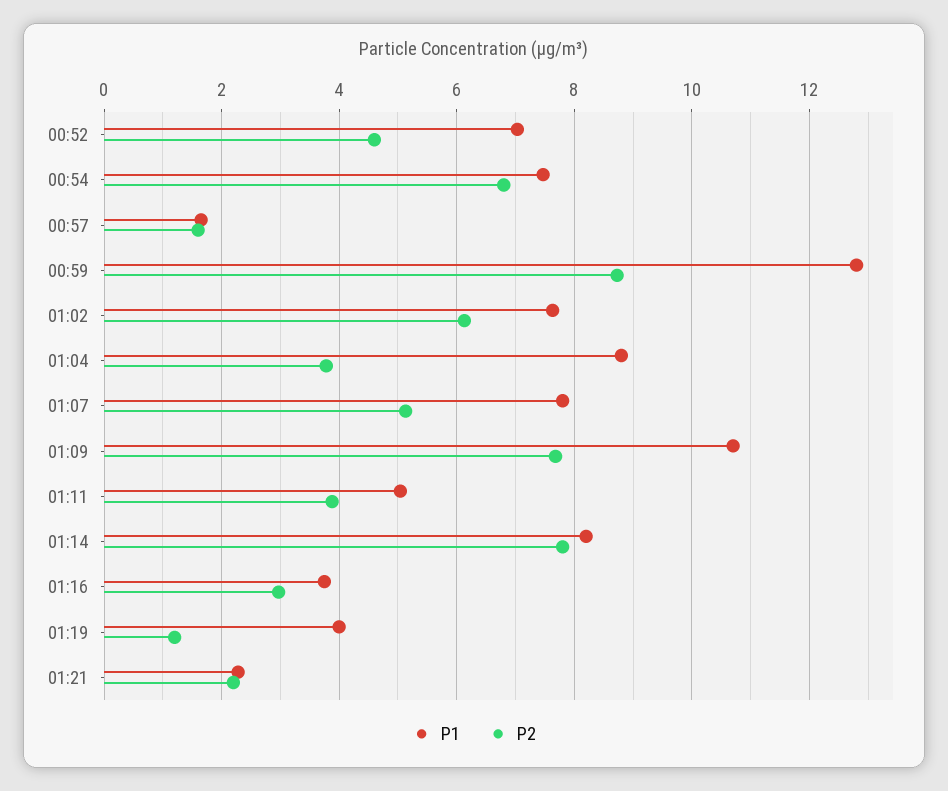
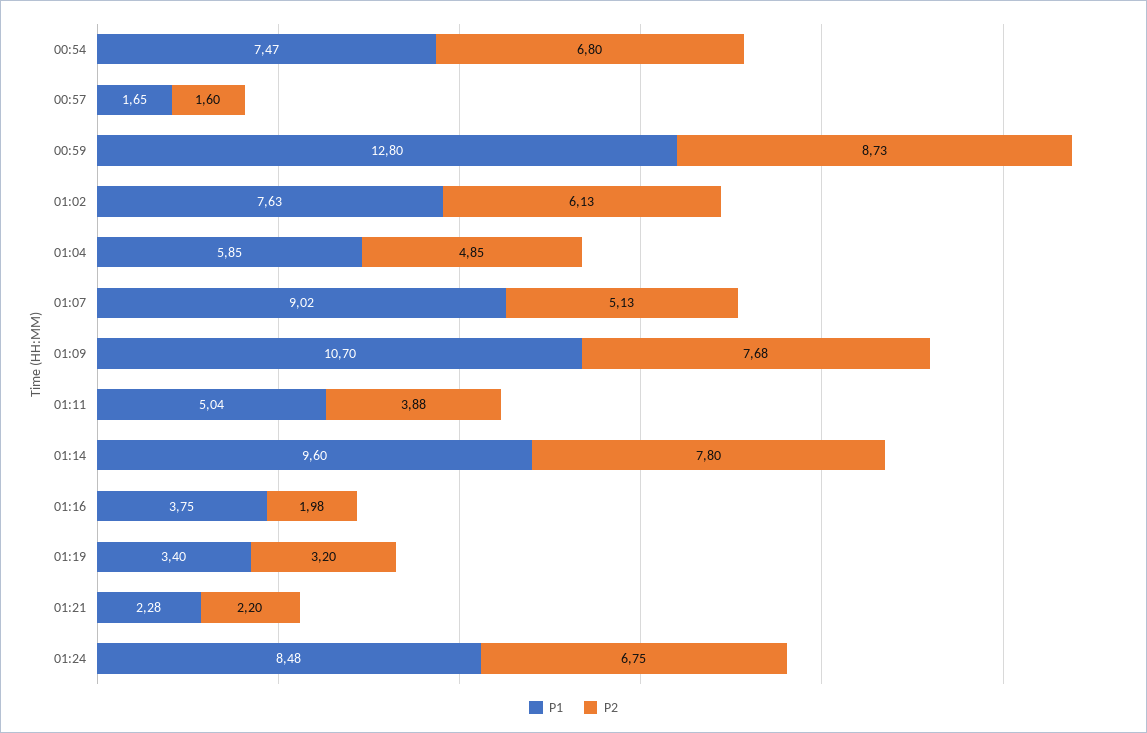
P1, 00:52: 7 -> none
P2, 00:52: 4.6 -> none
P1, 01:04: 8.8 -> 5.85
P2, 01:04: 3.8 -> 4.85
P1, 01:07: 7.8 -> 9.02
P1, 01:14: 8.2 -> 9.6
P2, 01:16: 3 -> 1.98
P1, 01:19: 4 -> 3.4
P2, 01:19: 1.2 -> 3.2
P1, 01:24: none -> 8.48
P2, 01:24: none -> 6.75

